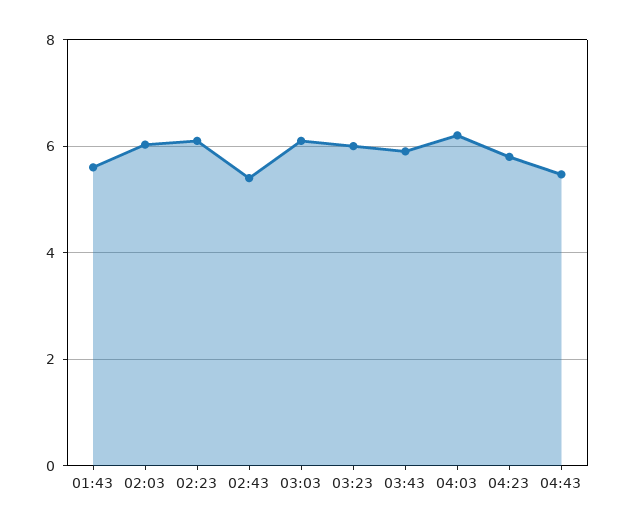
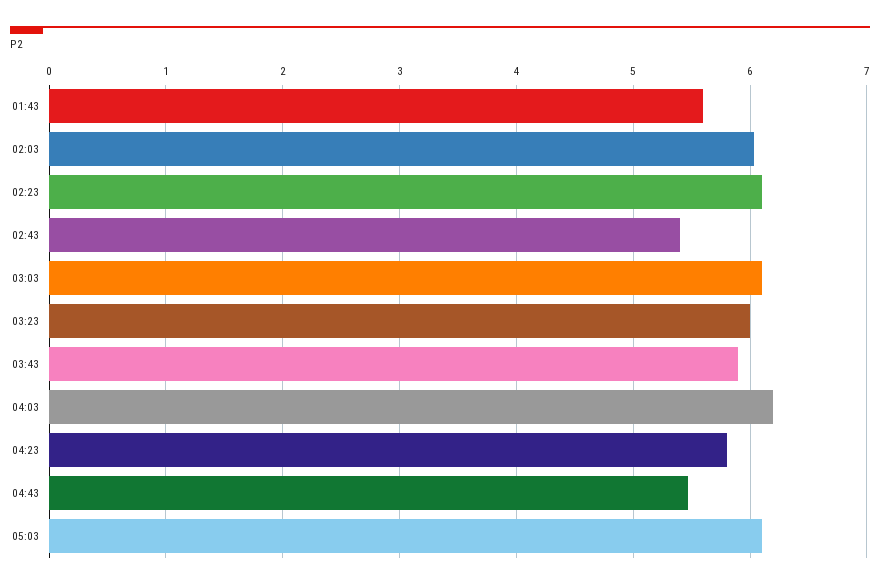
05:03: none -> 6.1

